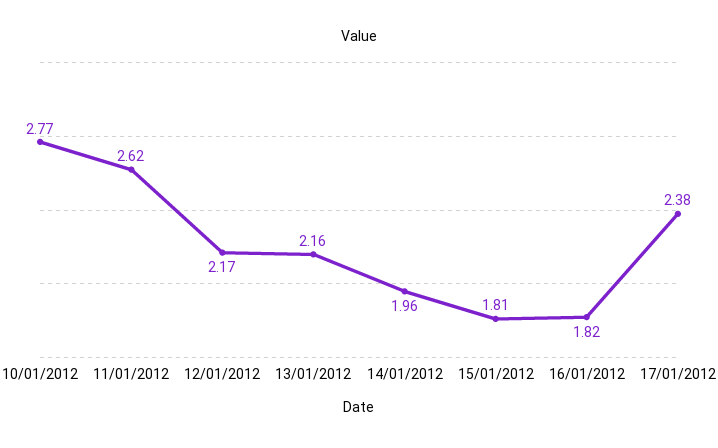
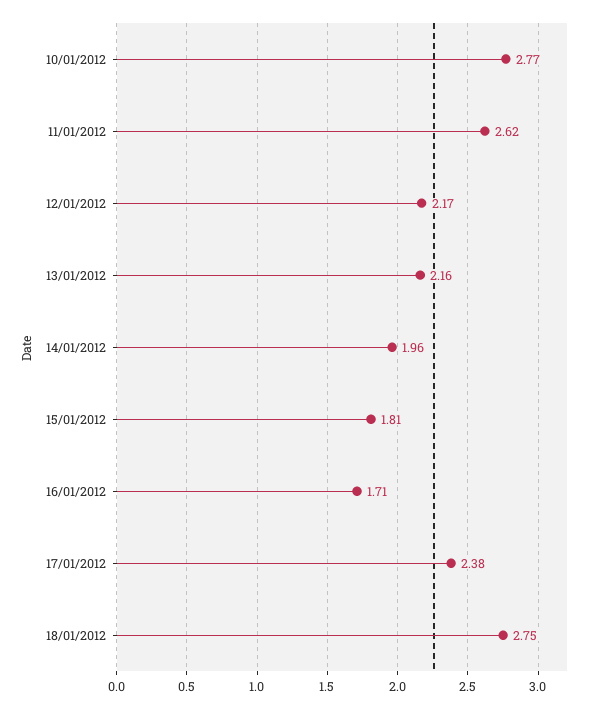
16/01/2012: 1.82 -> 1.71
18/01/2012: none -> 2.75

